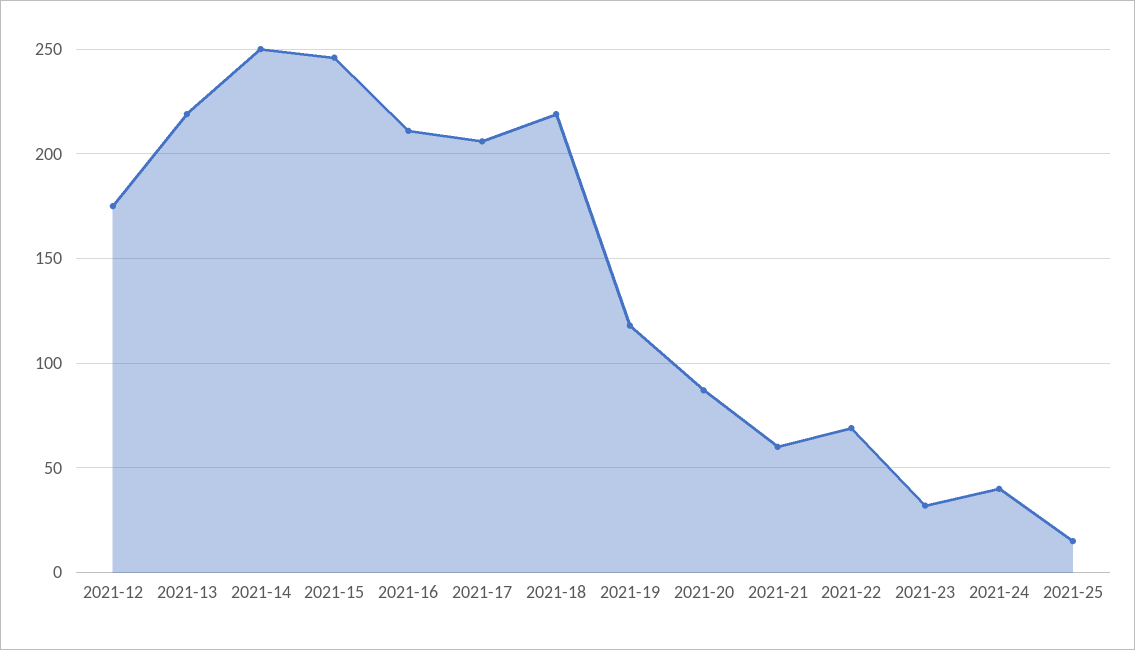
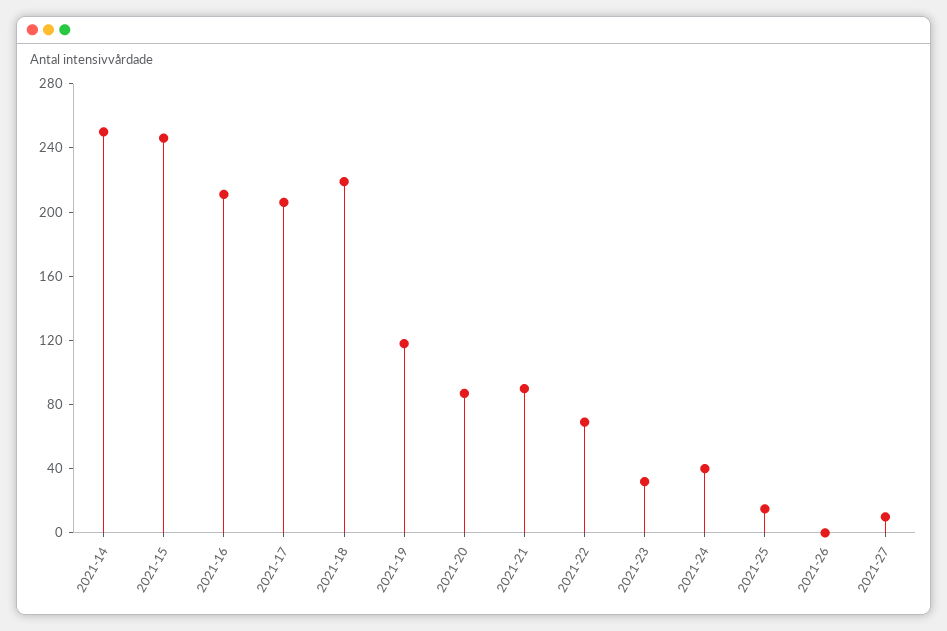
2021-12: 175 -> none
2021-13: 220 -> none
2021-21: 60 -> 90
2021-26: none -> 0
2021-27: none -> 10

